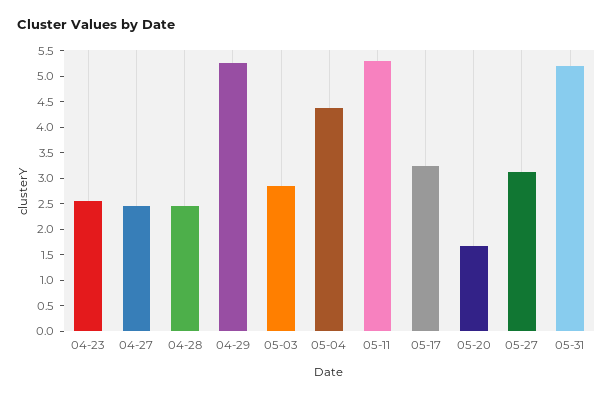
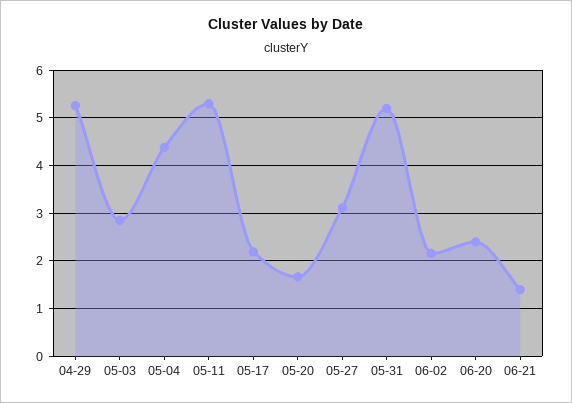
04-23: 2.5 -> none
04-27: 2.5 -> none
04-28: 2.5 -> none
05-17: 3.25 -> 2.2
06-02: none -> 2.2
06-20: none -> 2.4
06-21: none -> 1.4

